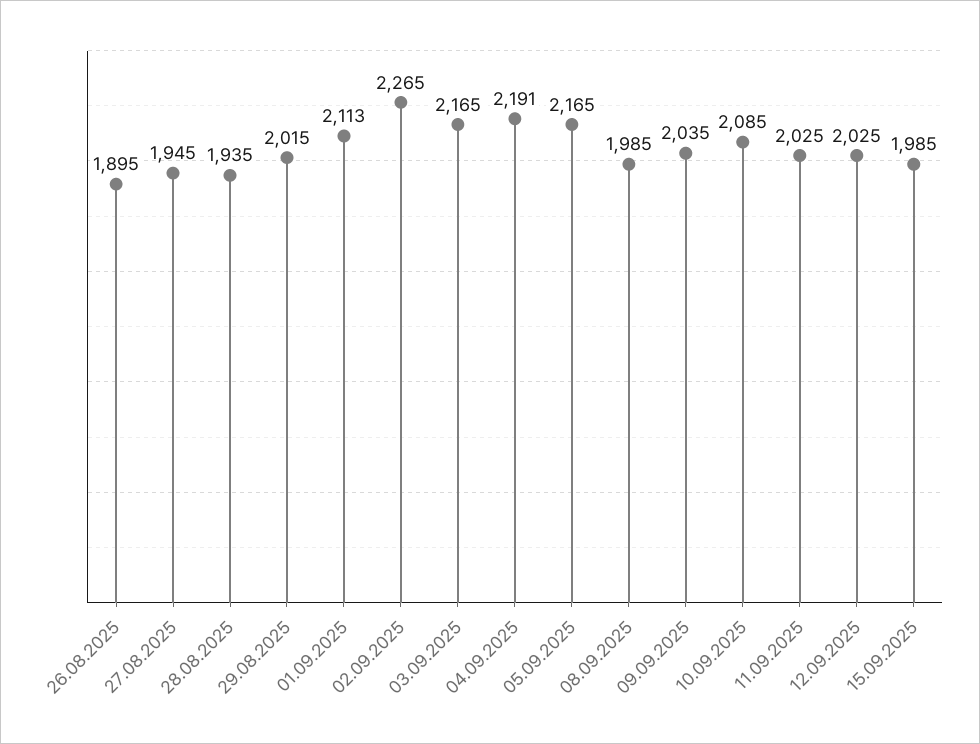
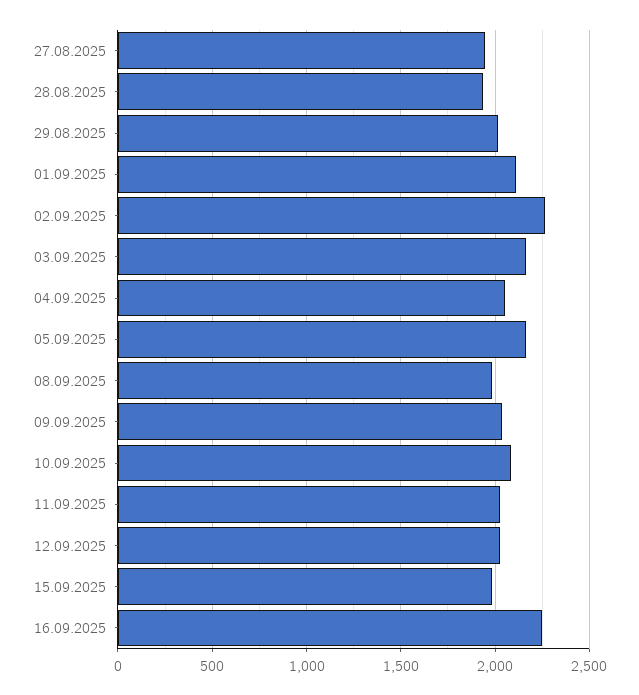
26.08.2025: 1895 -> none
04.09.2025: 2191 -> 2050
16.09.2025: none -> 2250

